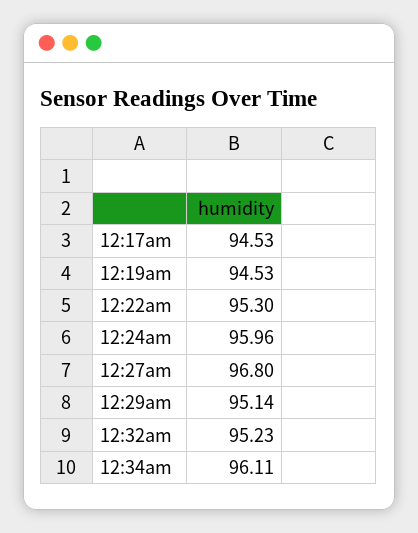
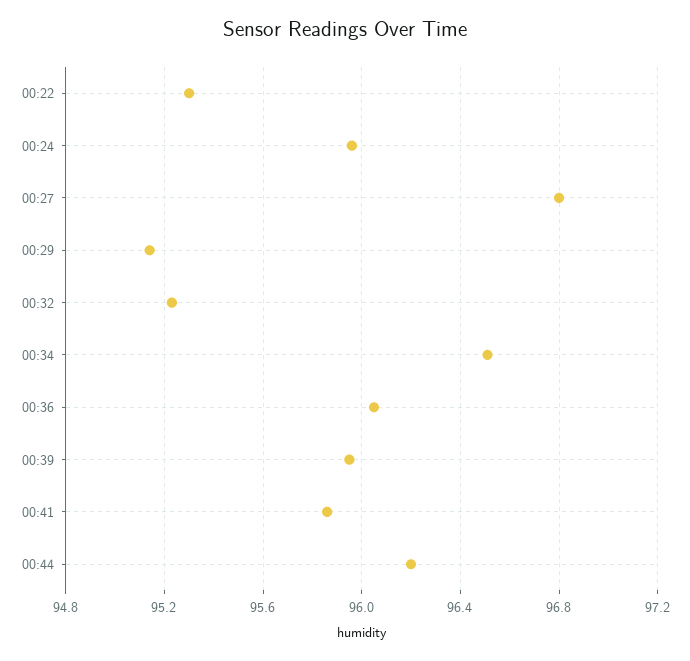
12:17am: 94.53 -> none
12:19am: 94.53 -> none
12:34am: 96.11 -> 96.5
00:36: none -> 96.05
00:39: none -> 95.95
00:41: none -> 95.85
00:44: none -> 96.2

